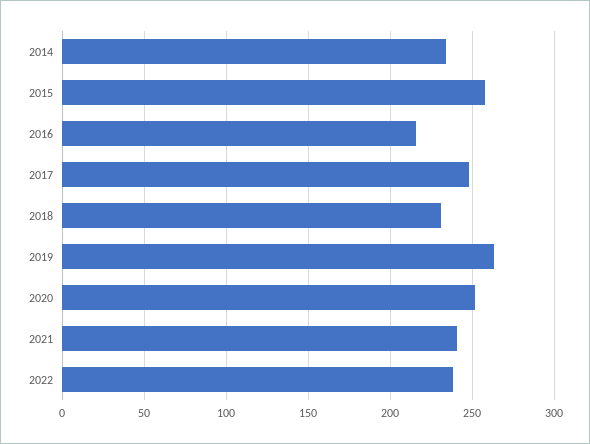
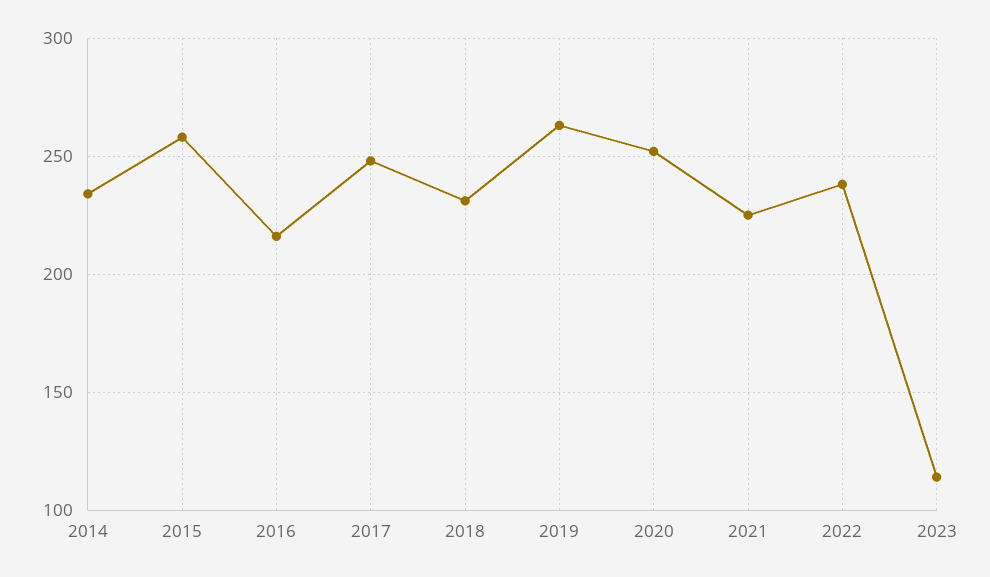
2021: 240 -> 225
2023: none -> 115

